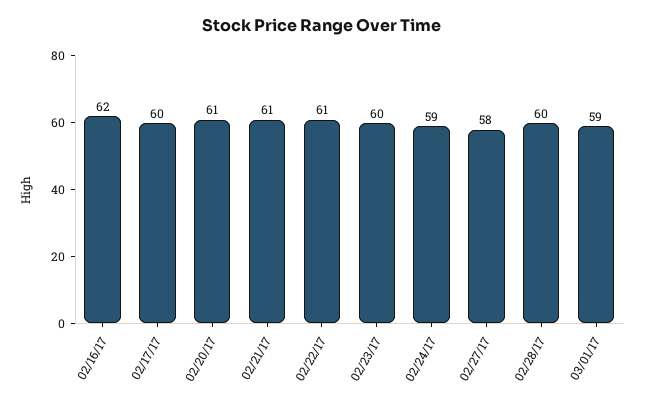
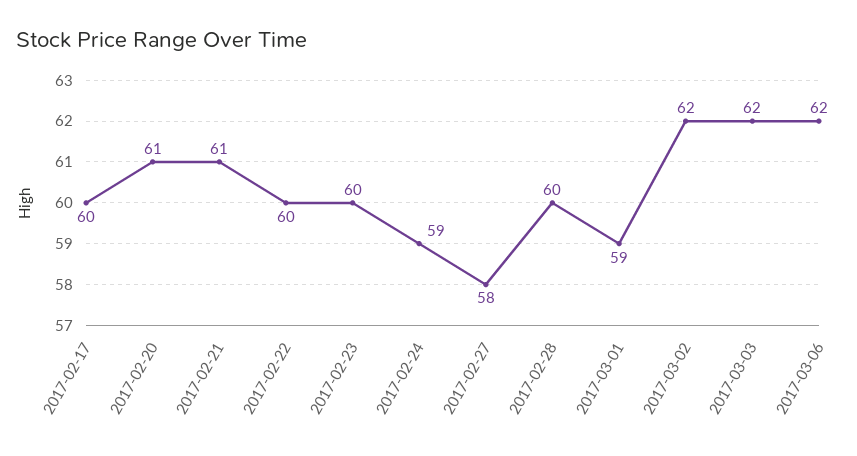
02/16/17: 62 -> none
02/22/17: 61 -> 60
2017-03-02: none -> 62
2017-03-03: none -> 62
2017-03-06: none -> 62

